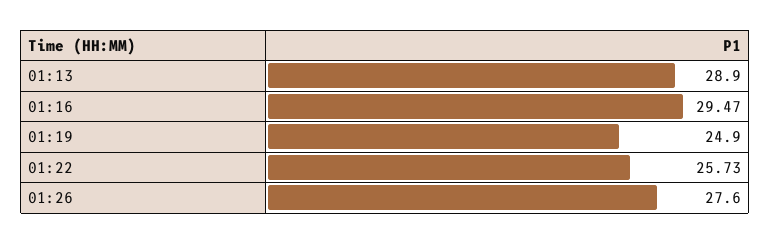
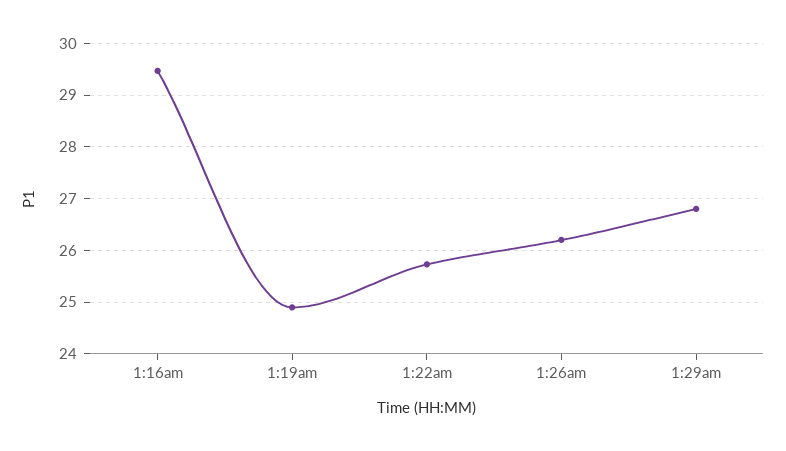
01:13: 28.9 -> none
01:26: 27.6 -> 26.2
1:29am: none -> 26.8

